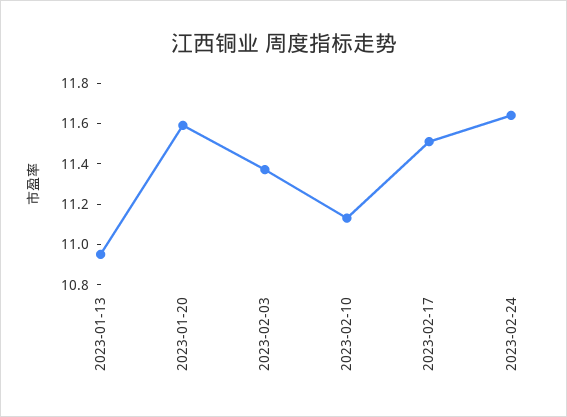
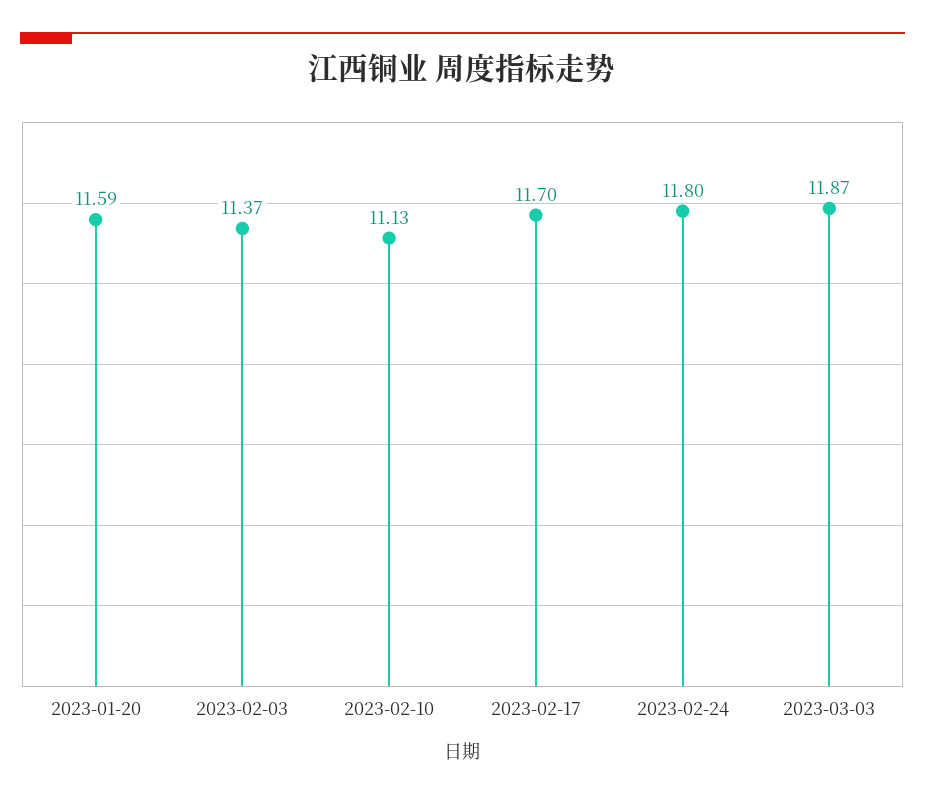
2023-01-13: 10.95 -> none
2023-02-17: 11.5 -> 11.7
2023-02-24: 11.65 -> 11.8
2023-03-03: none -> 11.87

